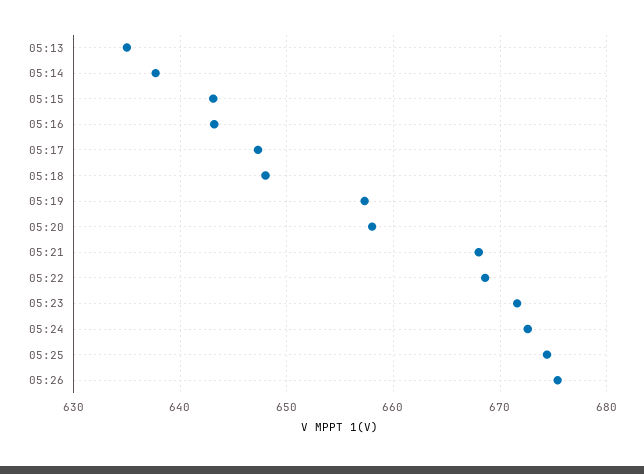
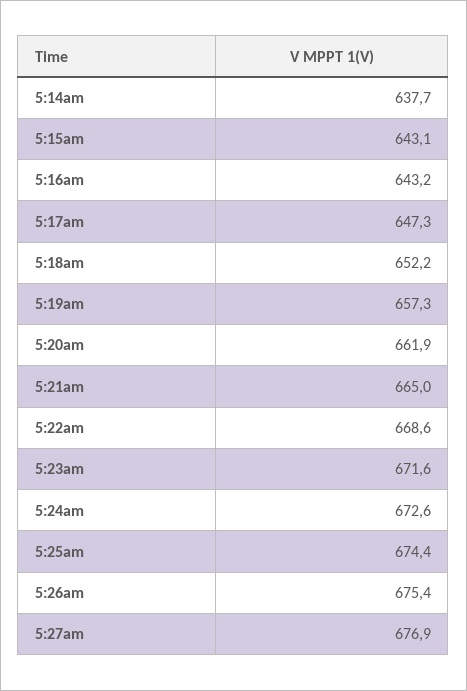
05:13: 635 -> none
05:18: 648 -> 652.2
05:20: 658 -> 661.9
05:21: 668 -> 665
5:27am: none -> 676.9

